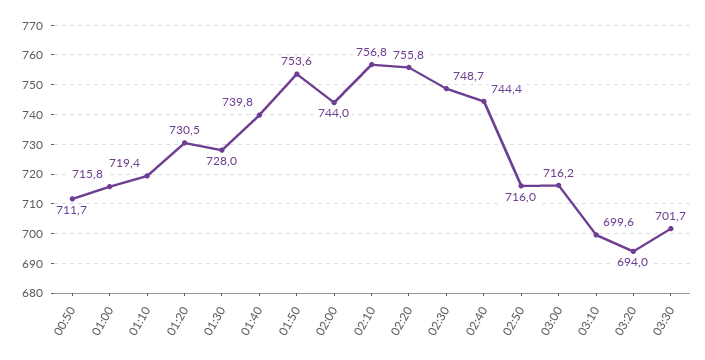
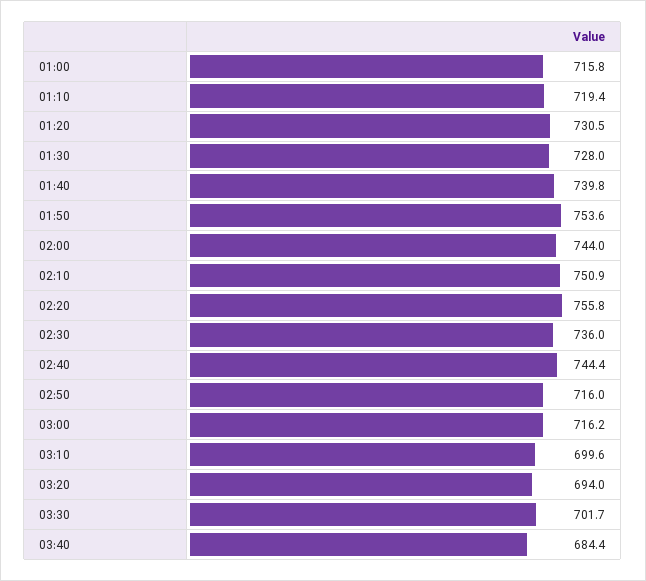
00:50: 711.7 -> none
02:10: 756.8 -> 750.9
02:30: 748.7 -> 736
03:40: none -> 684.4

